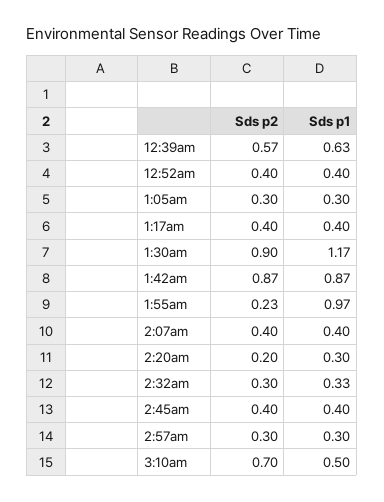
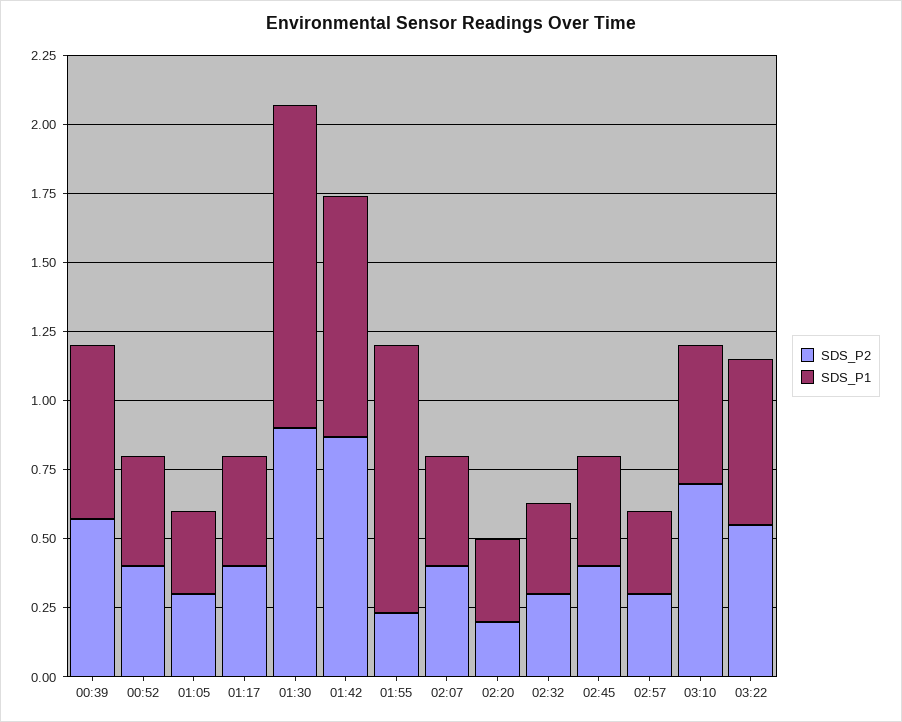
Sds p2, 03:22: none -> 0.55
Sds p1, 03:22: none -> 0.6

